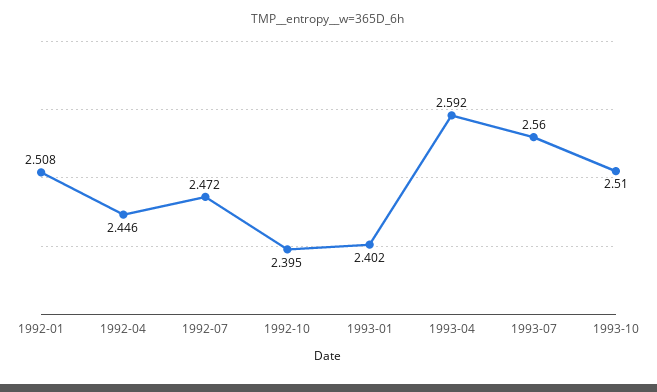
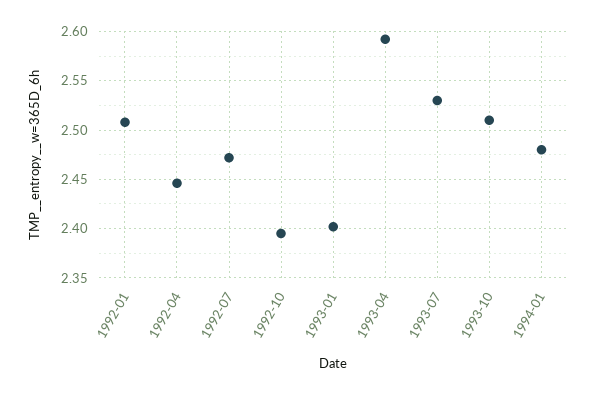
1993-07: 2.56 -> 2.53
1994-01: none -> 2.48

